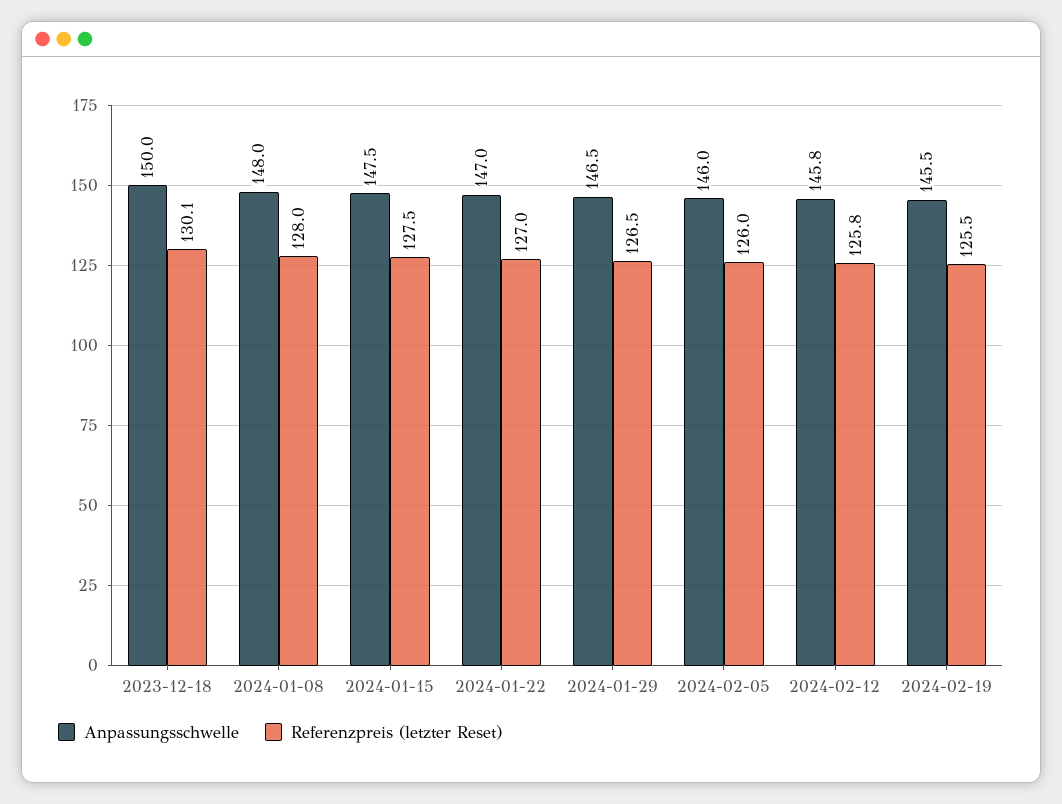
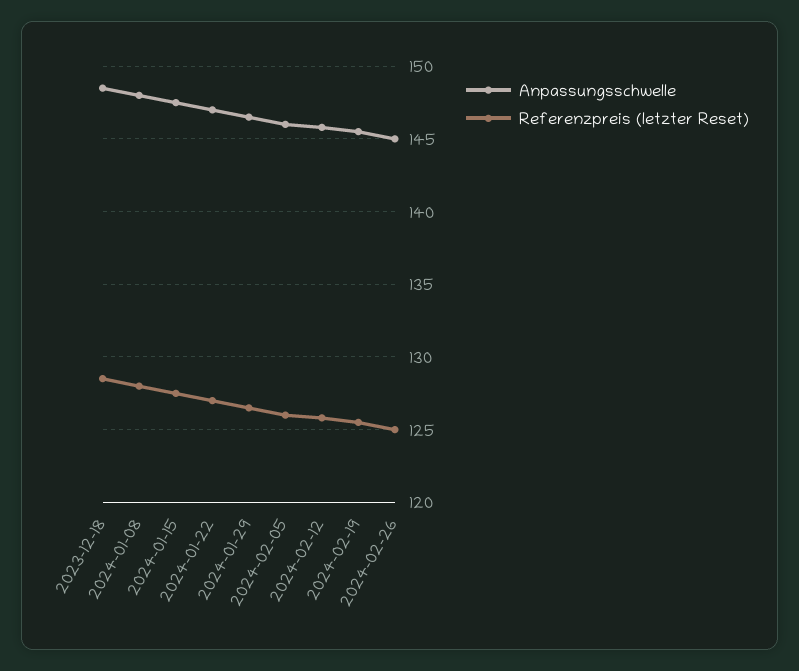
Anpassungsschwelle, 2023-12-18: 150 -> 148.5
Referenzpreis (letzter Reset), 2023-12-18: 130.1 -> 128.5
Anpassungsschwelle, 2024-02-26: none -> 145
Referenzpreis (letzter Reset), 2024-02-26: none -> 125

